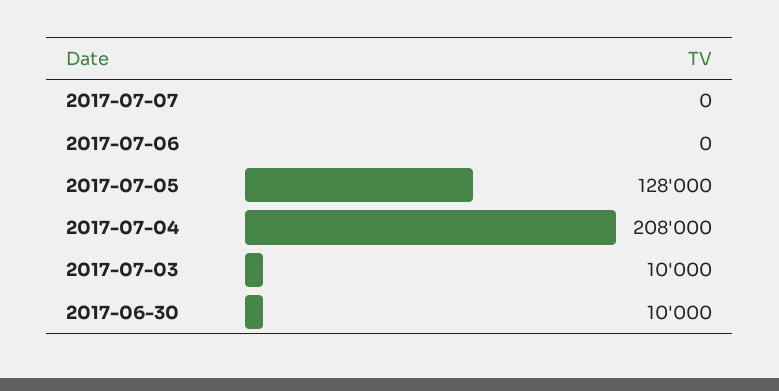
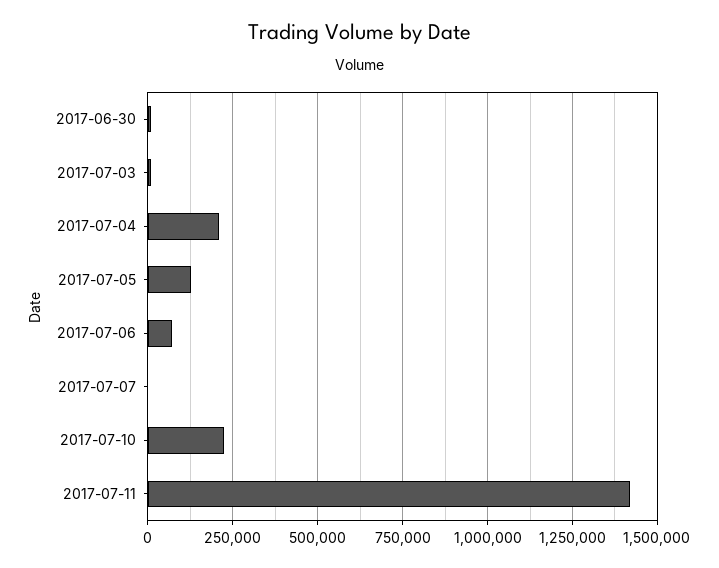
2017-07-06: 0 -> 75000
2017-07-10: none -> 225000
2017-07-11: none -> 1425000

